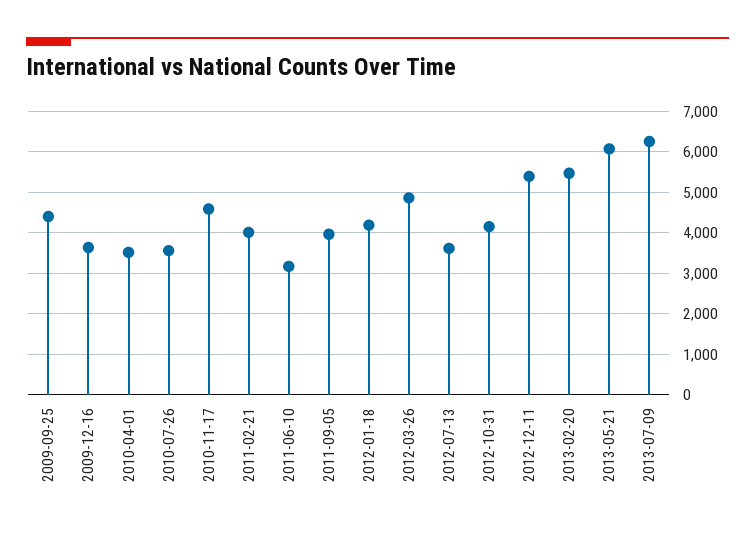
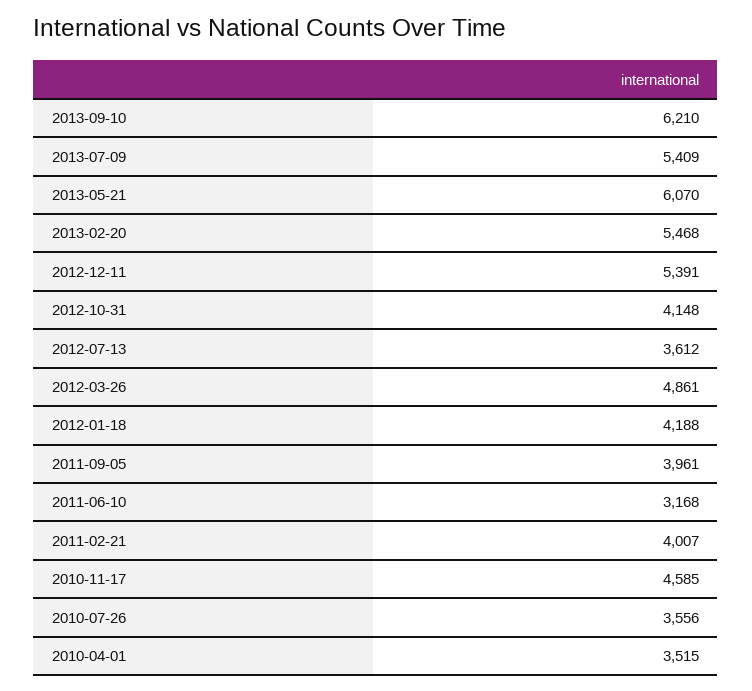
2009-09-25: 4400 -> none
2009-12-16: 3600 -> none
2013-07-09: 6200 -> 5409
2013-09-10: none -> 6210

